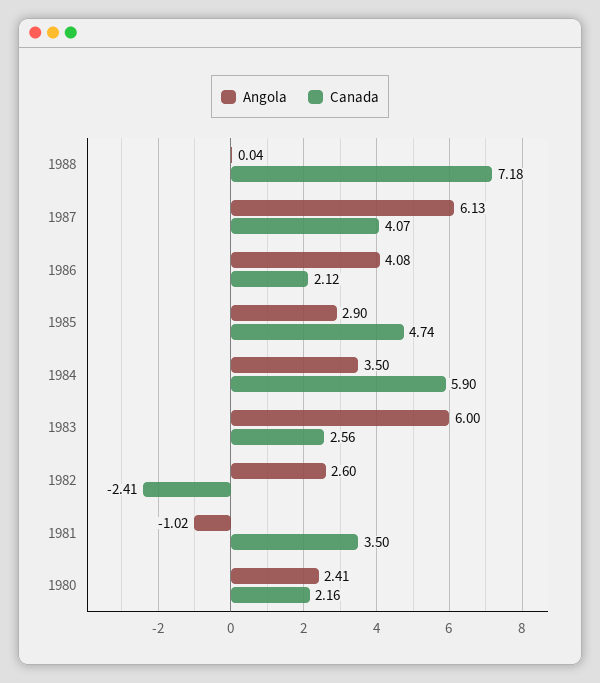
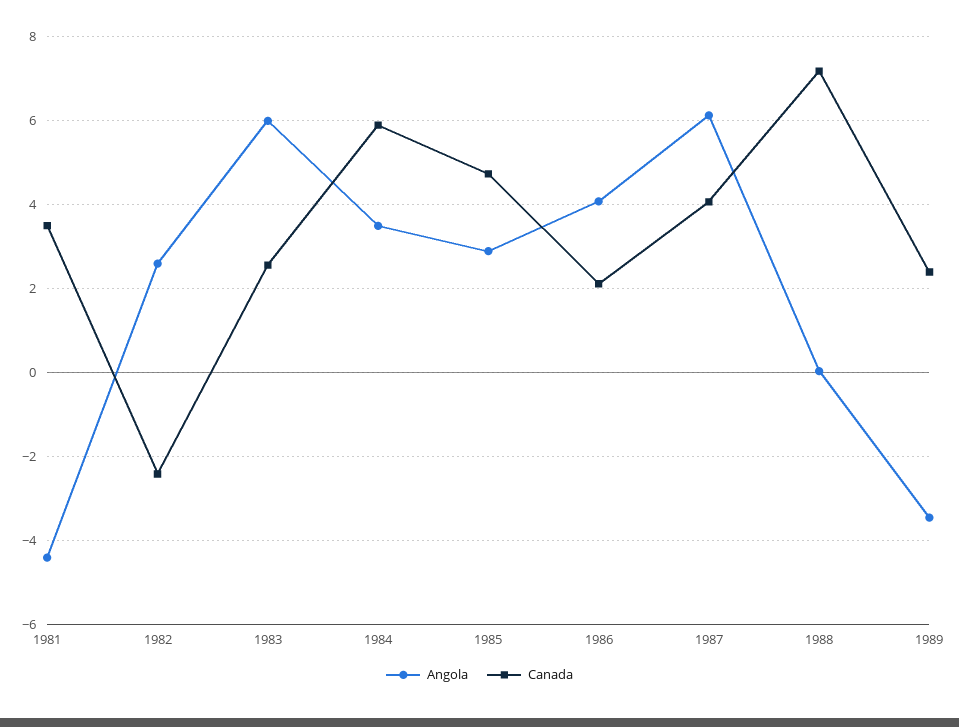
Angola, 1981: -1.02 -> -4.4
Angola, 1980: 2.41 -> none
Canada, 1980: 2.16 -> none
Angola, 1989: none -> -3.4
Canada, 1989: none -> 2.4

